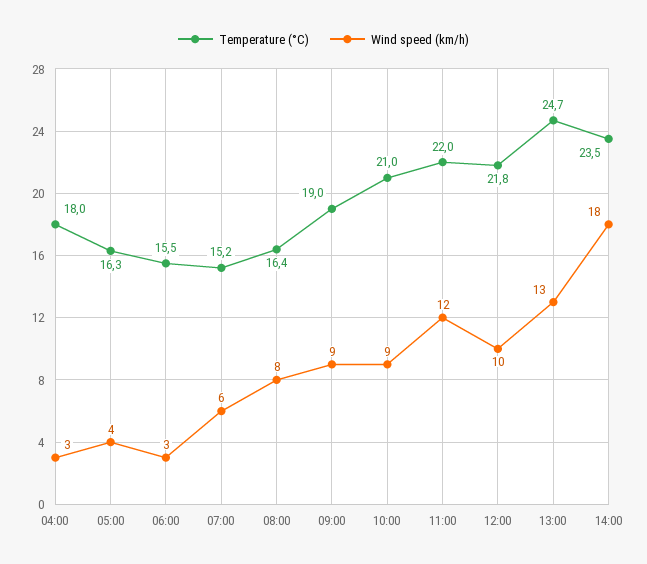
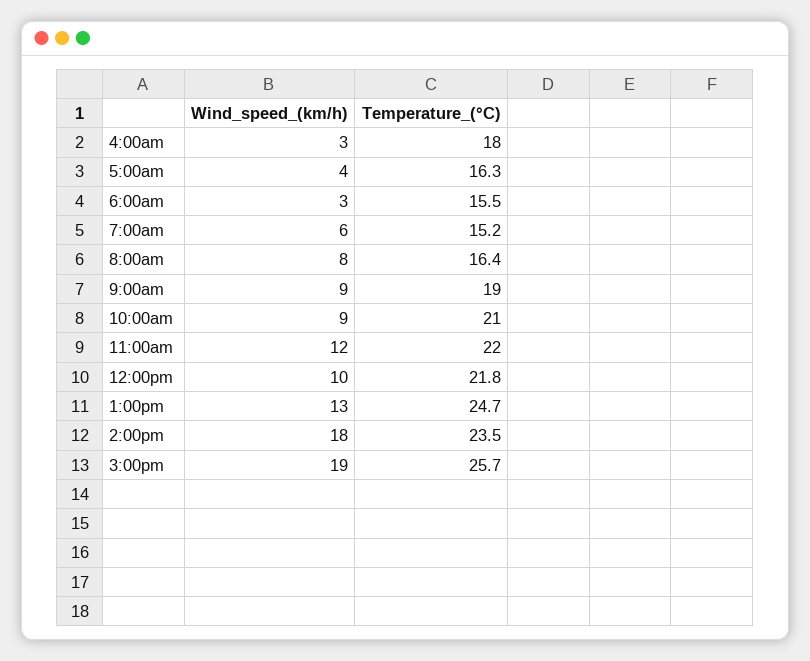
Wind speed (km/h), 3:00pm: none -> 19
Temperature (°C), 3:00pm: none -> 25.7

